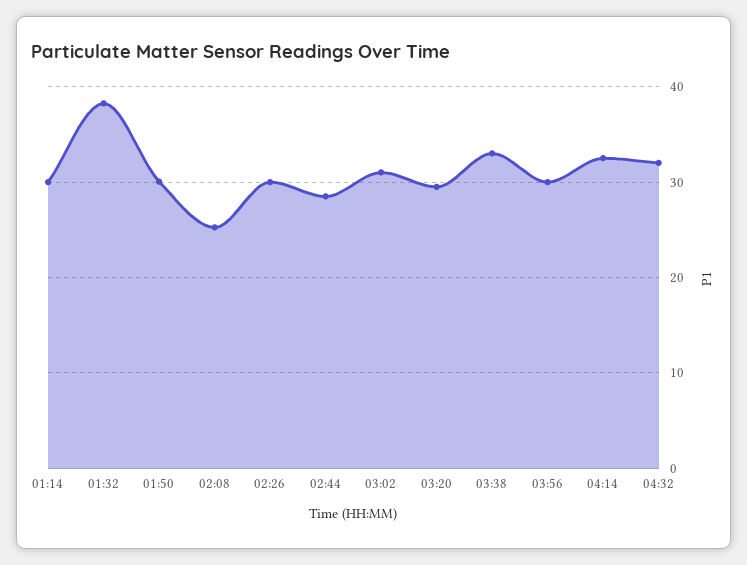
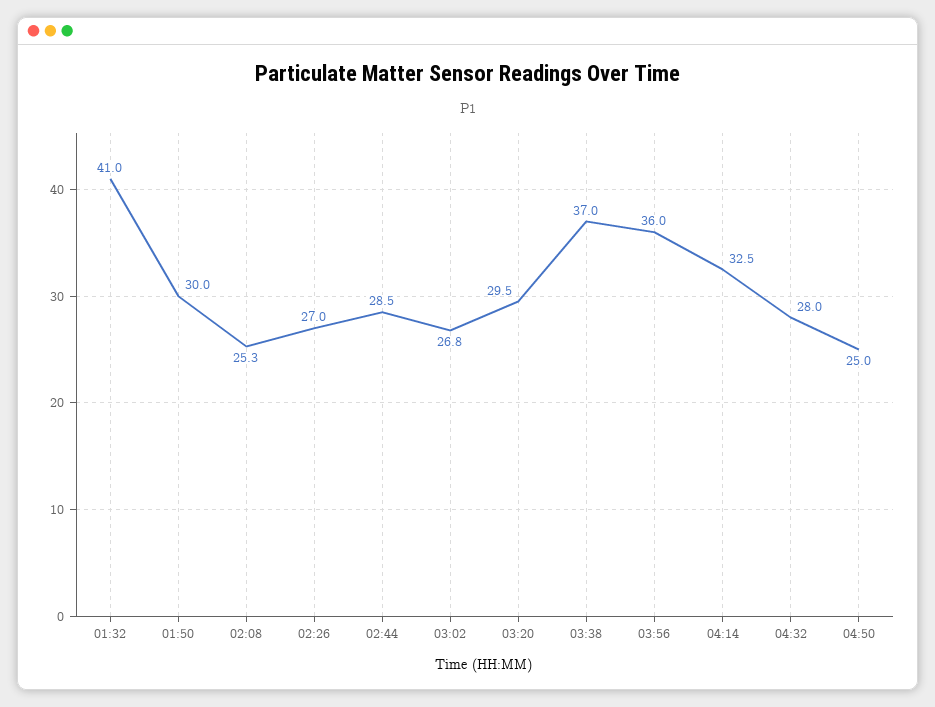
01:14: 30 -> none
01:32: 38 -> 41
02:26: 30 -> 27
03:02: 31 -> 26.8
03:38: 33 -> 37
03:56: 30 -> 36
04:32: 32 -> 28
04:50: none -> 25

